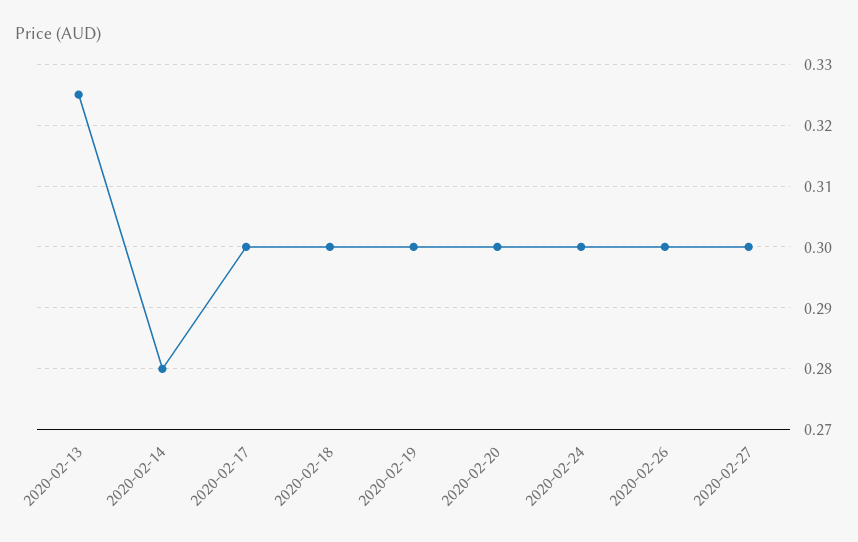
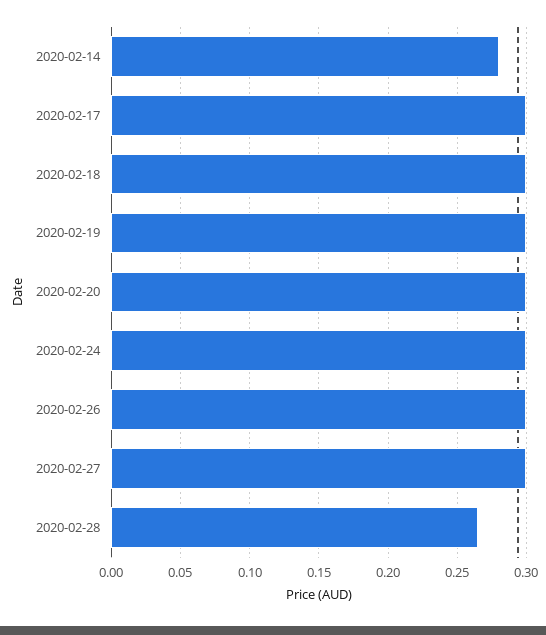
2020-02-13: 0.325 -> none
2020-02-28: none -> 0.265

